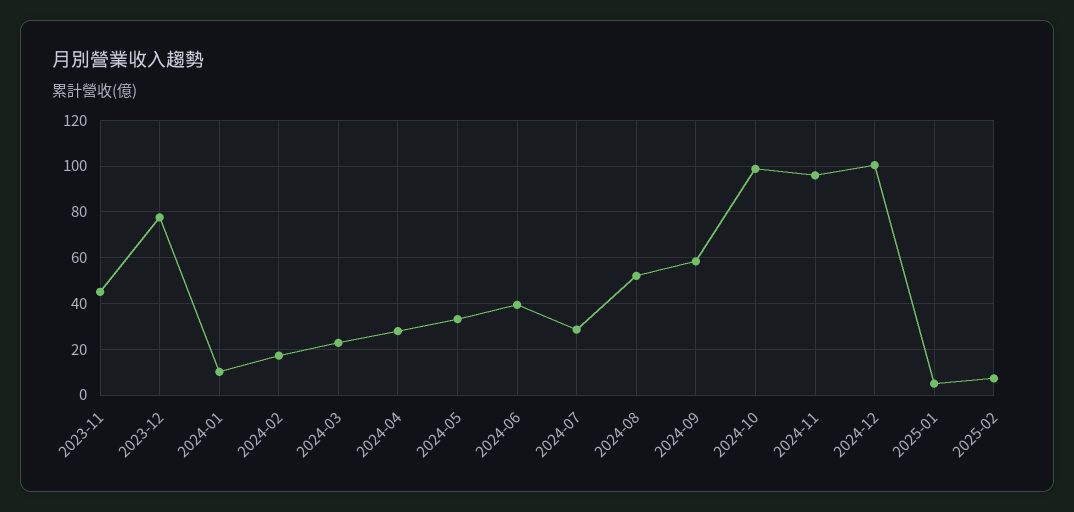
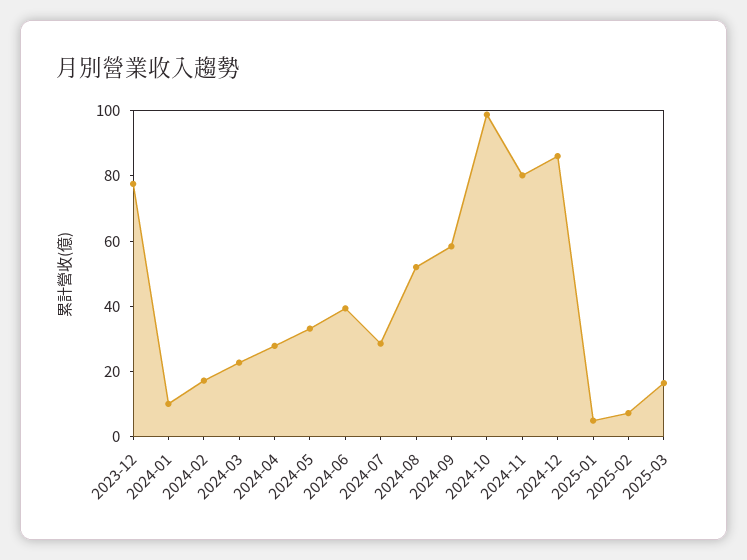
2023-11: 45 -> none
2024-11: 95 -> 80
2024-12: 100 -> 85
2025-03: none -> 15

